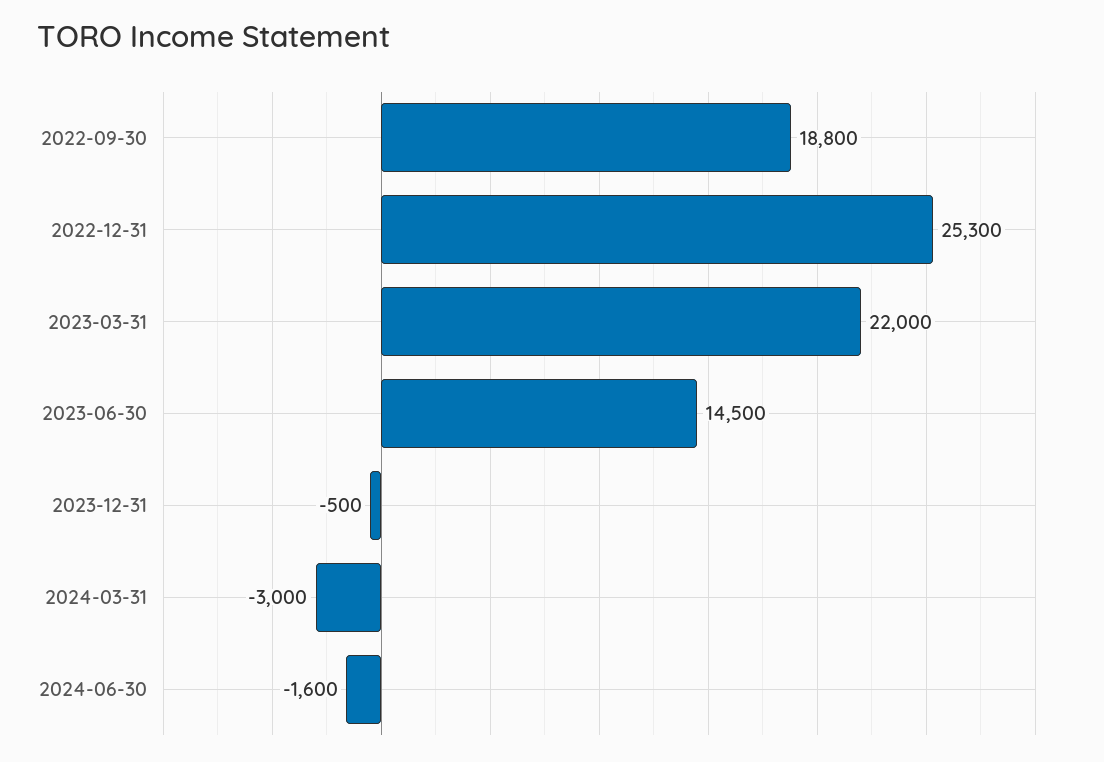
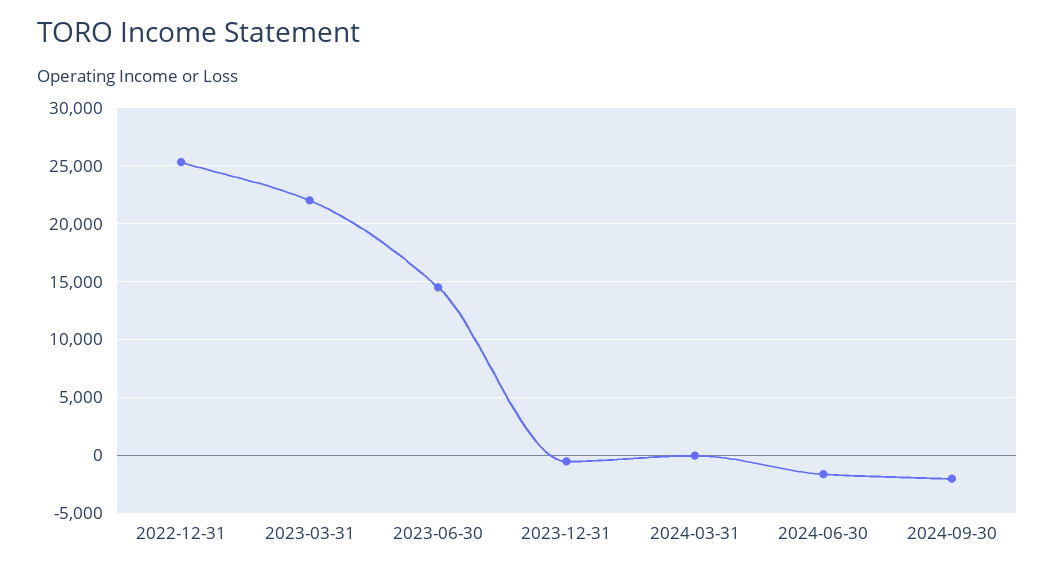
2022-09-30: 18800 -> none
2024-03-31: -3000 -> 0
2024-09-30: none -> -2000

